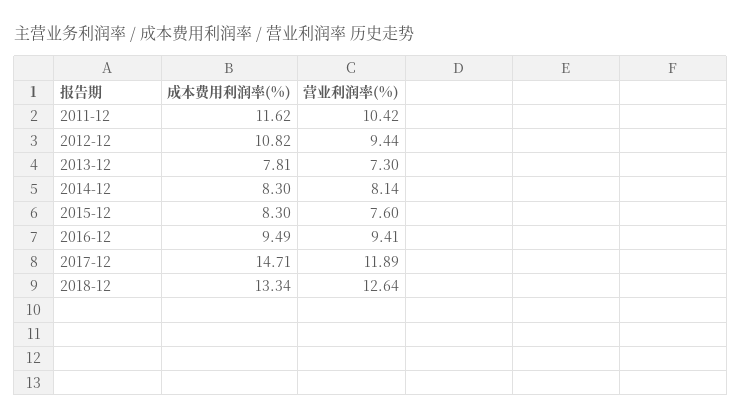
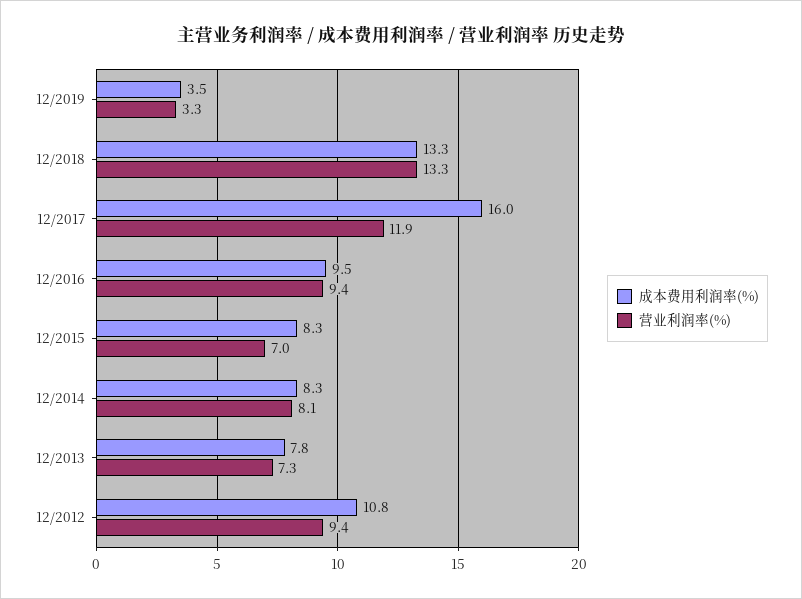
成本费用利润率(%), 2011-12: 11.62 -> none
营业利润率(%), 2011-12: 10.42 -> none
营业利润率(%), 2015-12: 7.6 -> 7
成本费用利润率(%), 2017-12: 14.71 -> 16
营业利润率(%), 2018-12: 12.64 -> 13.3
成本费用利润率(%), 12/2019: none -> 3.5
营业利润率(%), 12/2019: none -> 3.3

